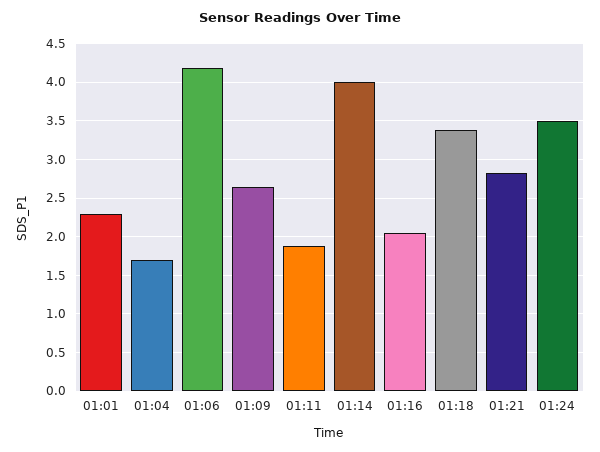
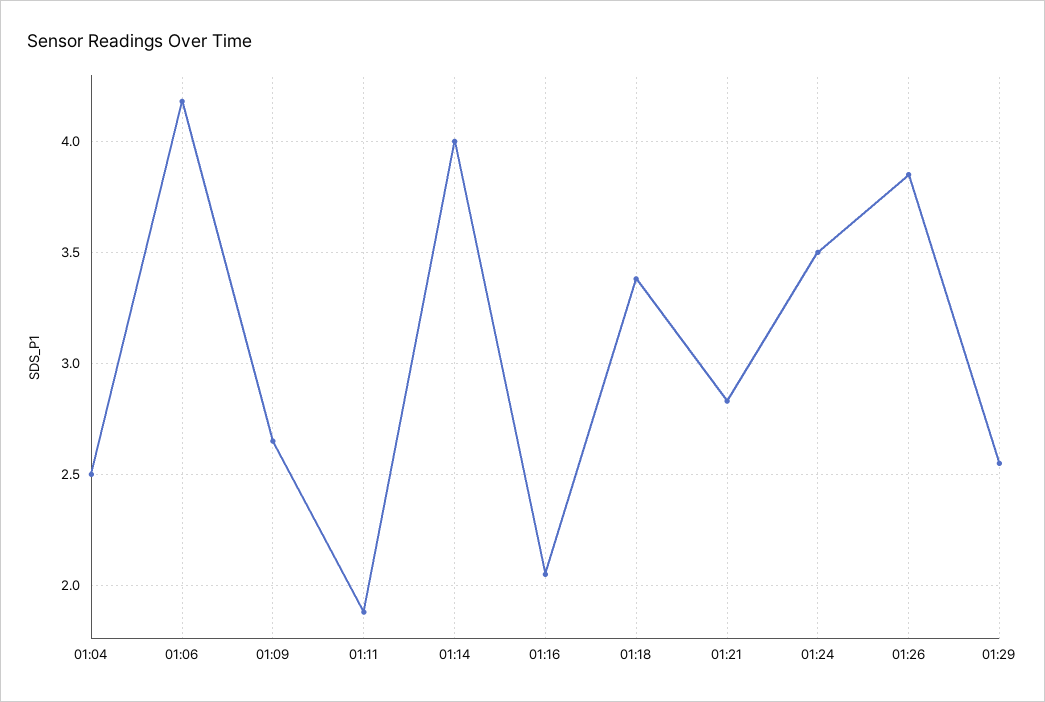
01:01: 2.3 -> none
01:04: 1.7 -> 2.5
01:26: none -> 3.85
01:29: none -> 2.55

